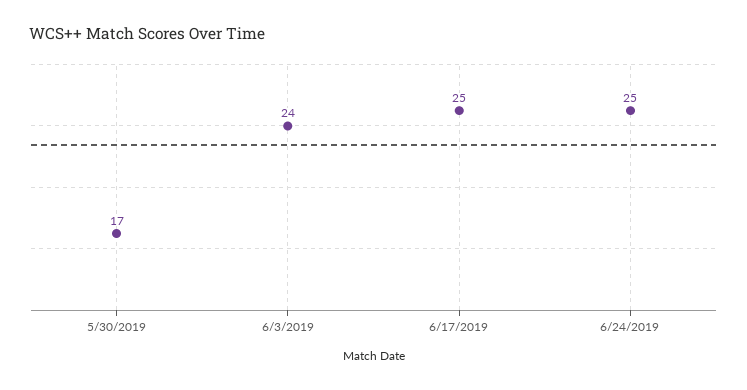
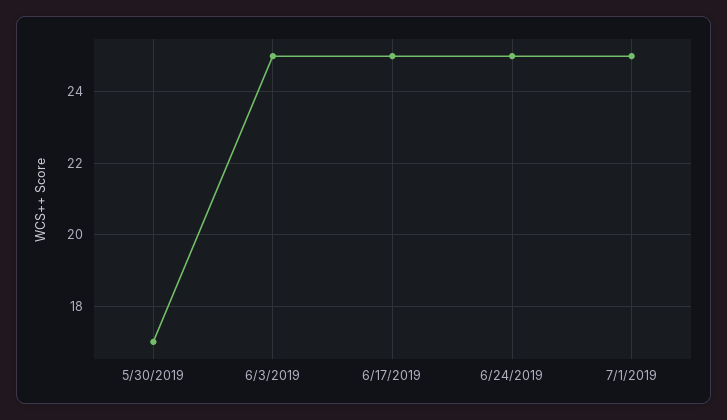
6/3/2019: 24 -> 25
7/1/2019: none -> 25

